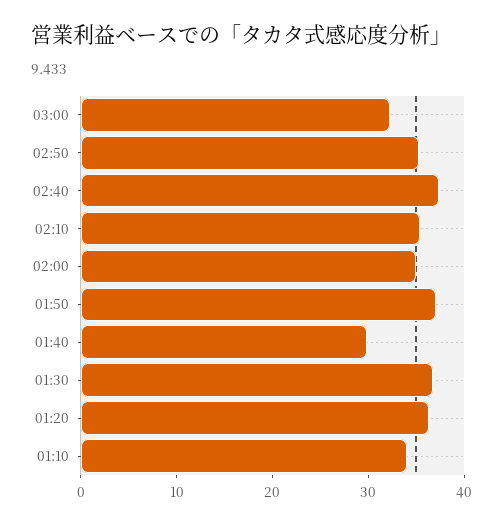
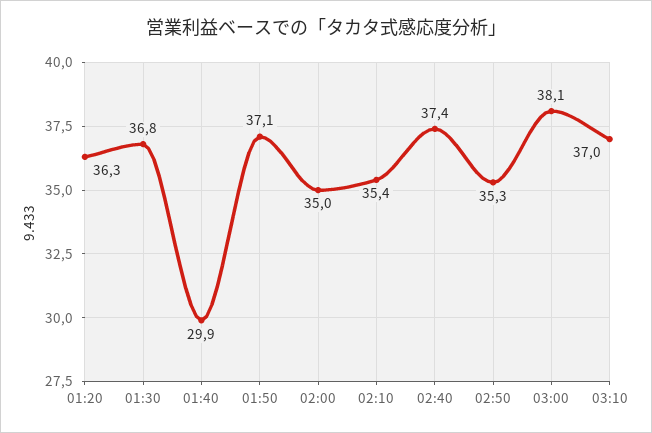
03:00: 32 -> 38.1
01:10: 34 -> none
03:10: none -> 37

